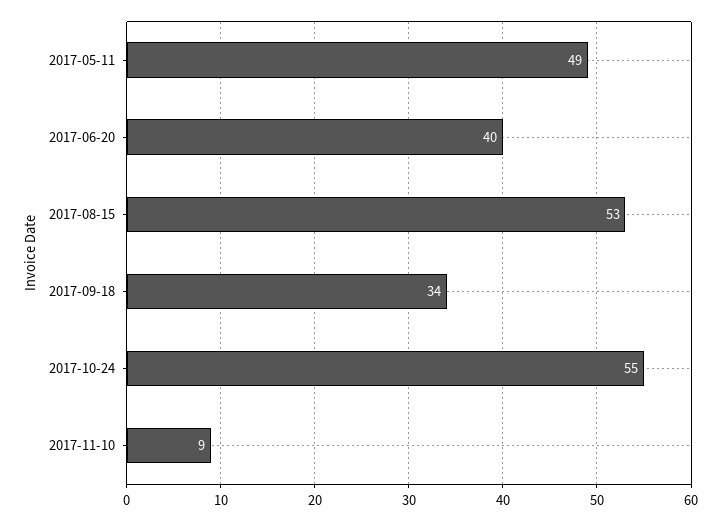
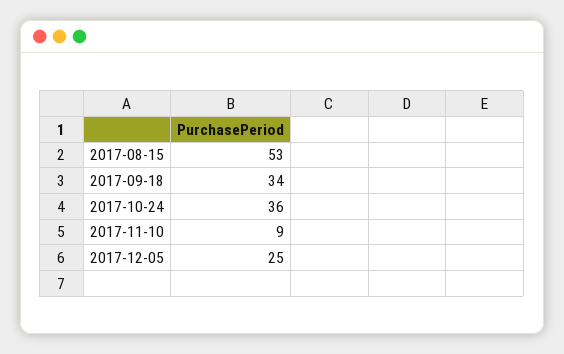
2017-05-11: 49 -> none
2017-06-20: 40 -> none
2017-10-24: 55 -> 36
2017-12-05: none -> 25

